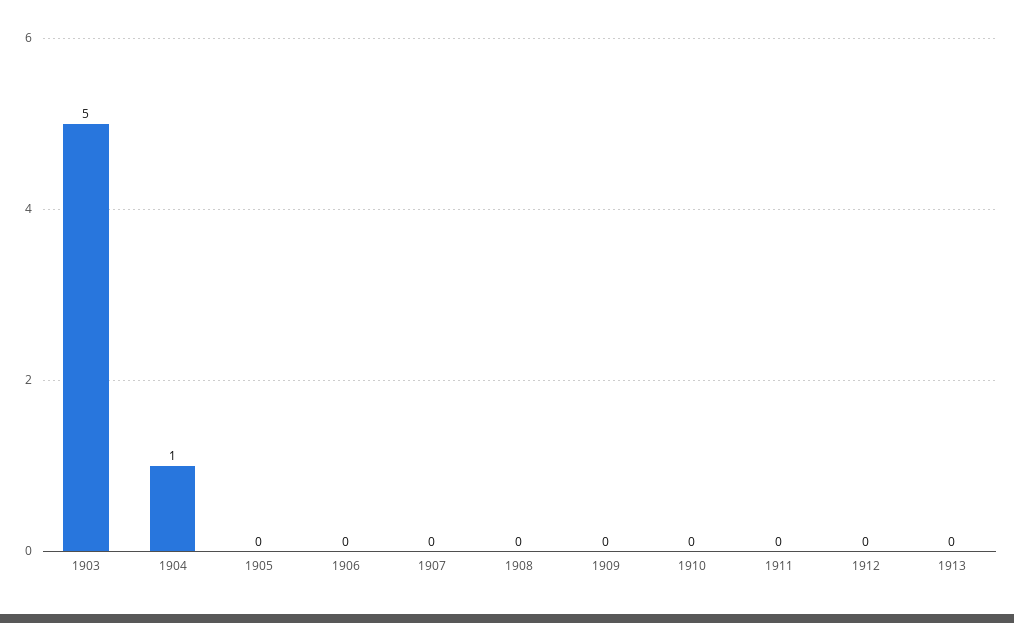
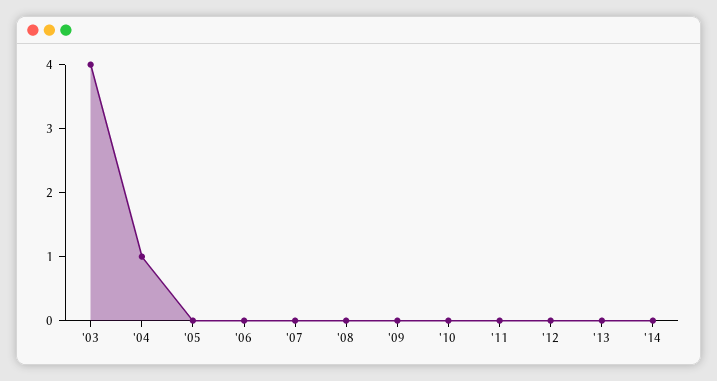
1903: 5 -> 4
'14: none -> 0

